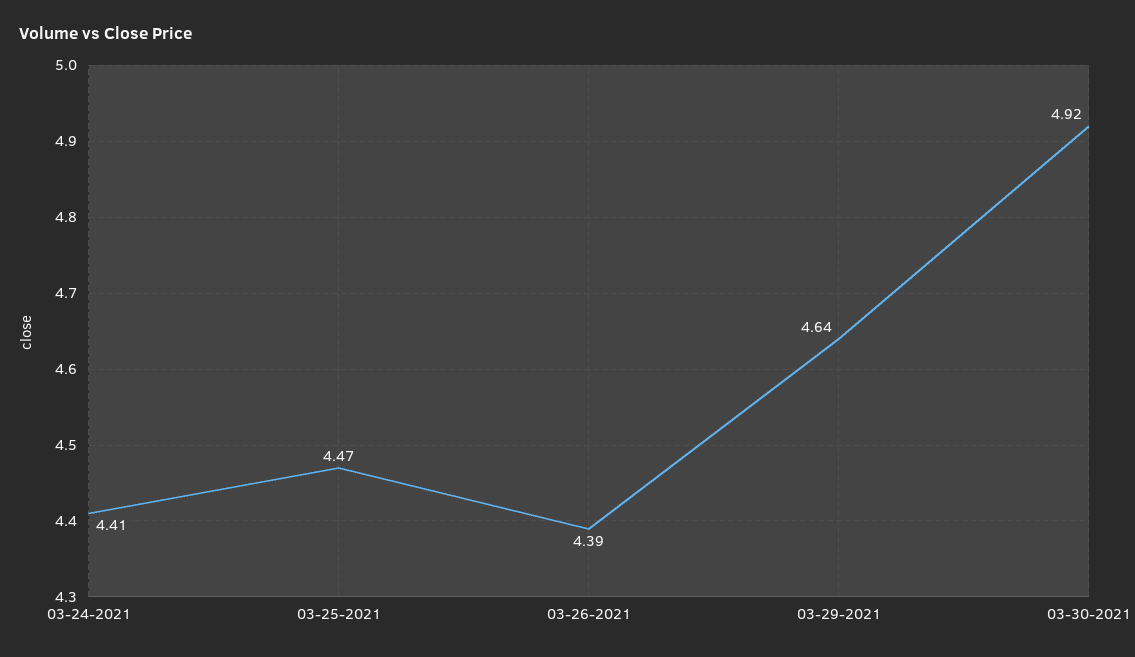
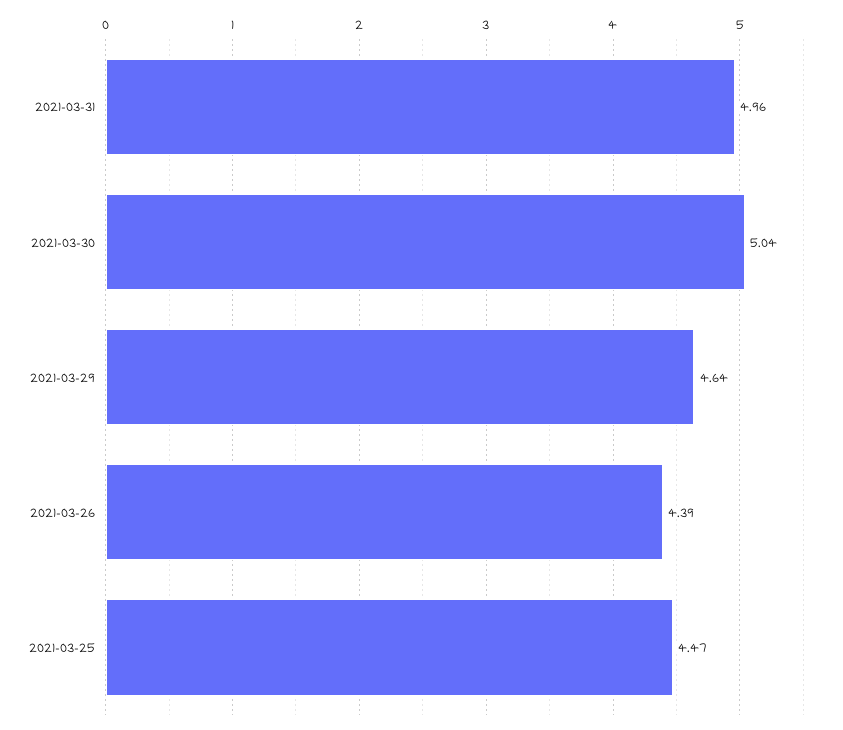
03-24-2021: 4.41 -> none
03-30-2021: 4.92 -> 5.04
2021-03-31: none -> 4.96

